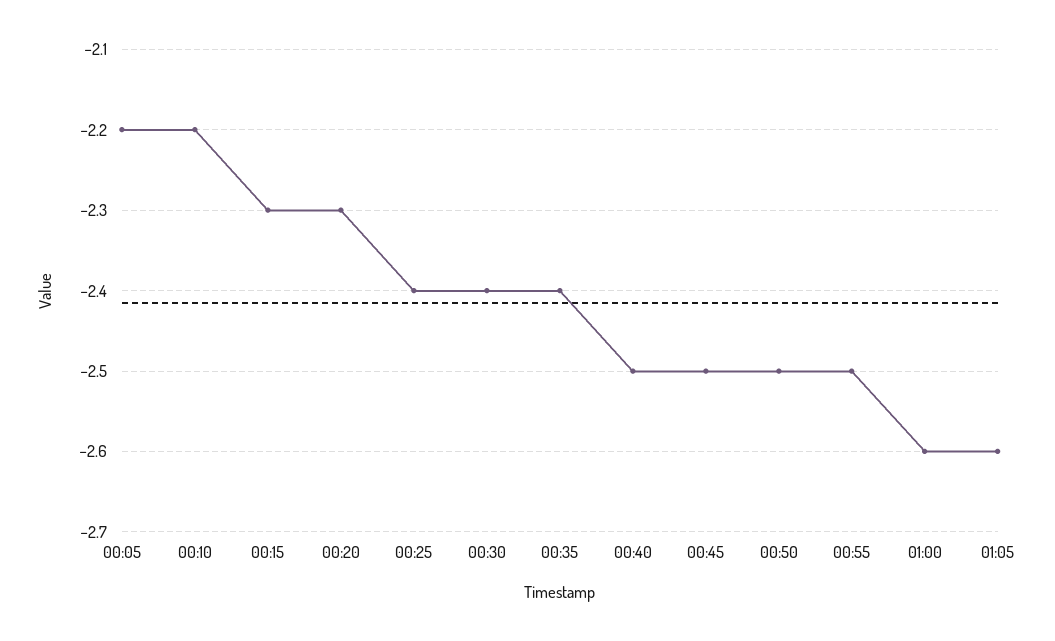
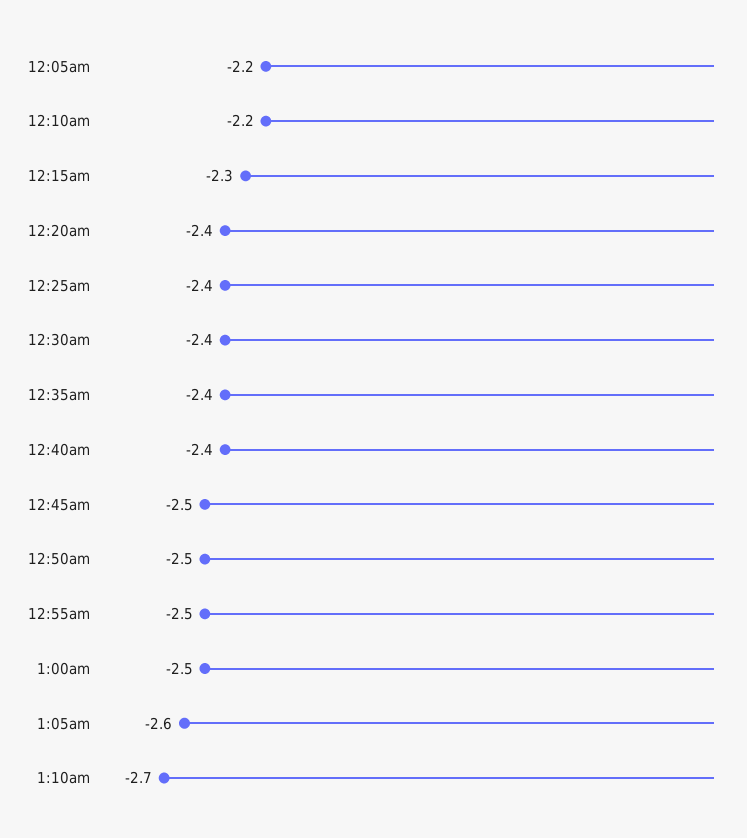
00:20: -2.3 -> -2.4
00:40: -2.5 -> -2.4
01:00: -2.6 -> -2.5
1:10am: none -> -2.7

